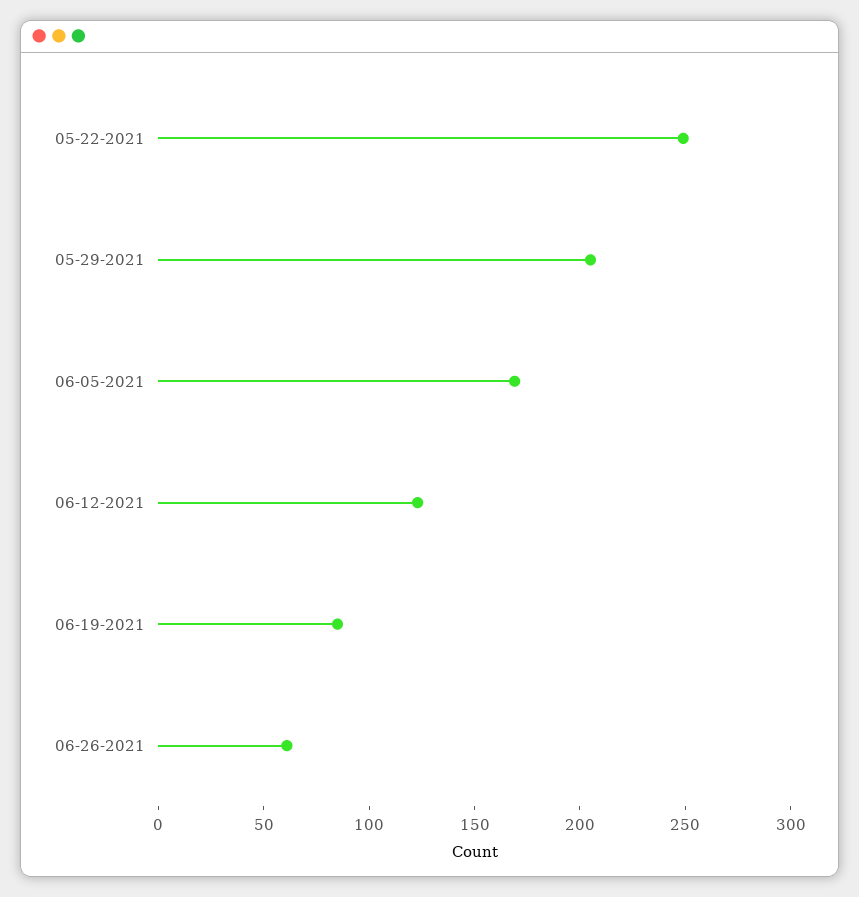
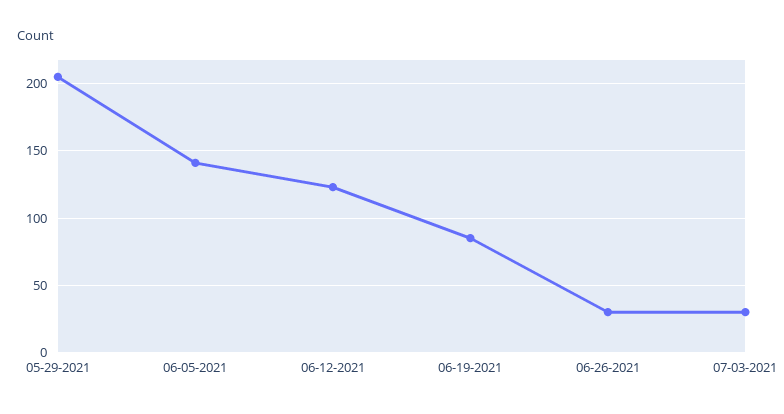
05-22-2021: 250 -> none
06-05-2021: 170 -> 140
06-26-2021: 60 -> 30
07-03-2021: none -> 30

